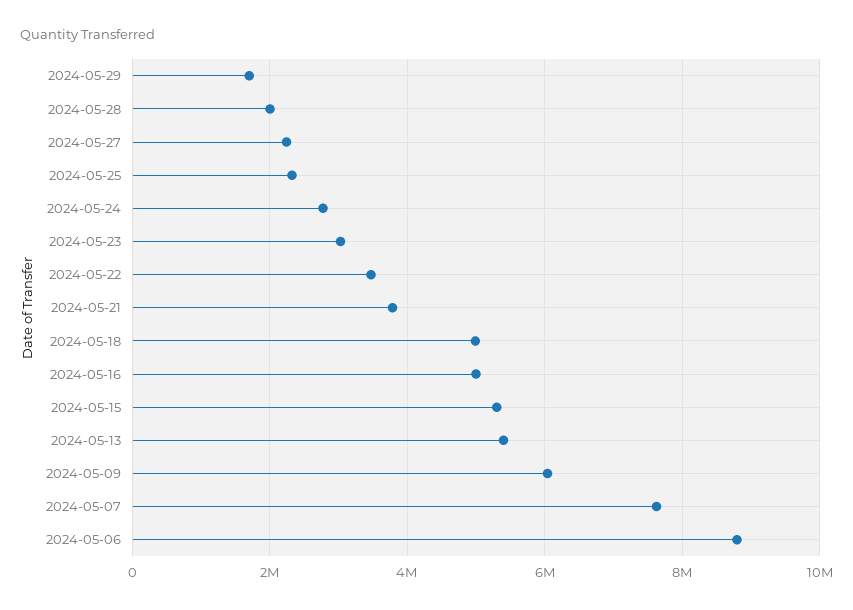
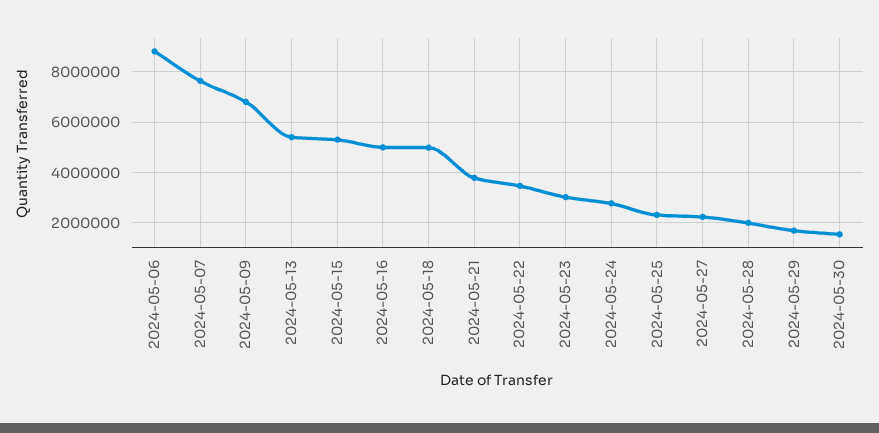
2024-05-09: 6000000 -> 6750000
2024-05-30: none -> 1500000

